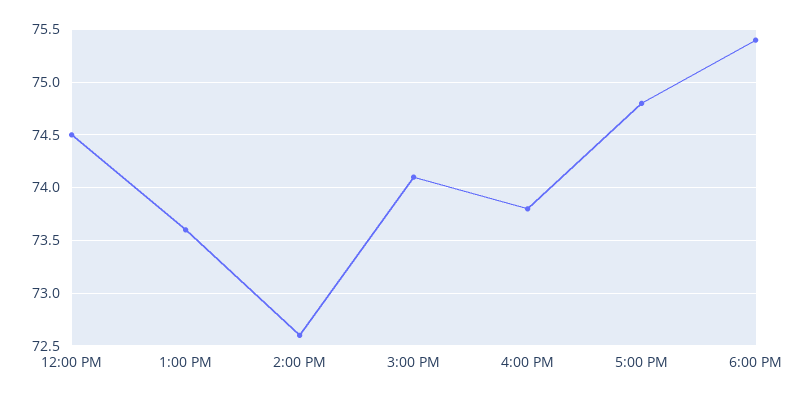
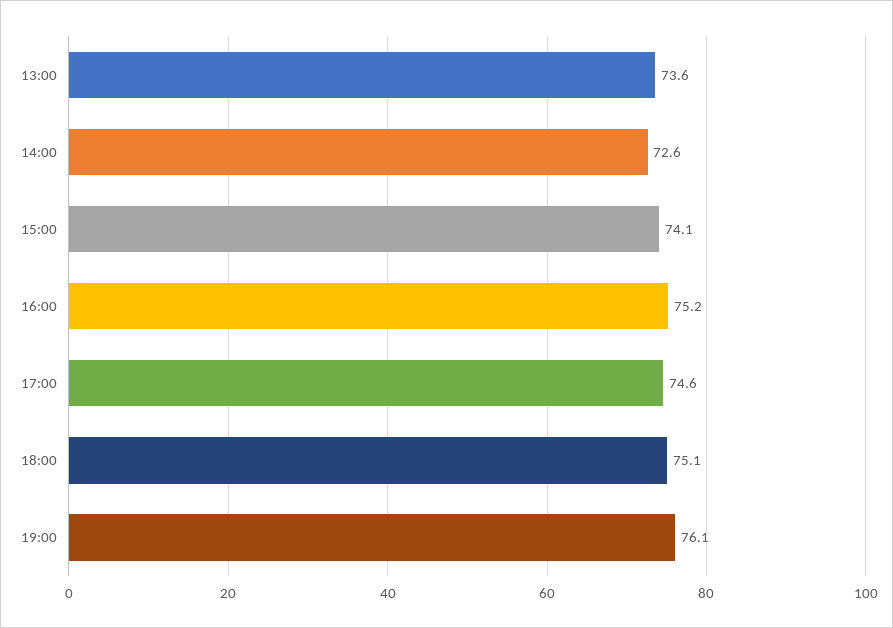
12:00 PM: 74.5 -> none
4:00 PM: 73.8 -> 75.2
5:00 PM: 74.8 -> 74.6
6:00 PM: 75.4 -> 75.1
19:00: none -> 76.1

